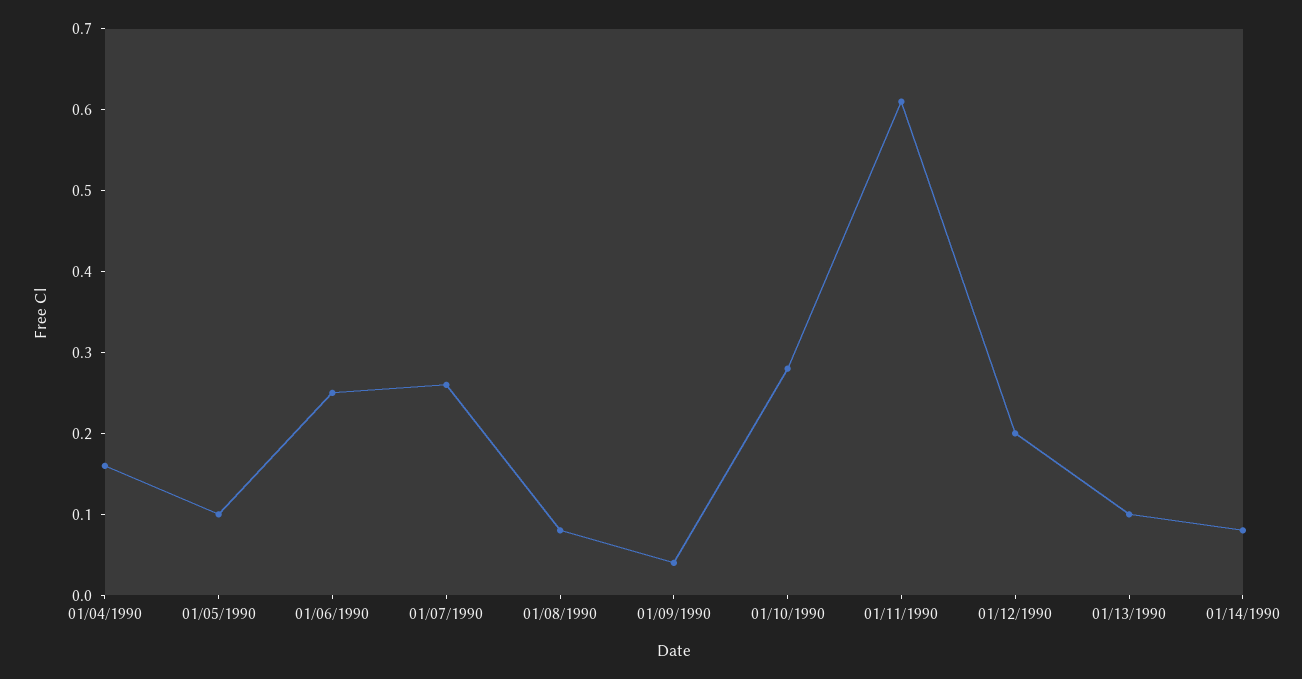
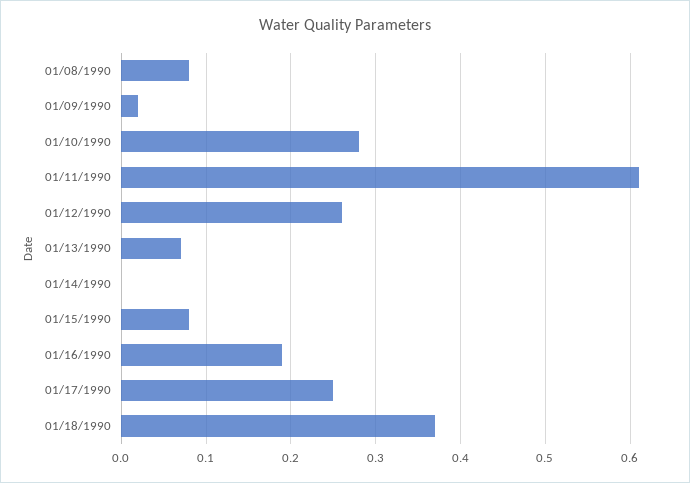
01/04/1990: 0.16 -> none
01/05/1990: 0.1 -> none
01/06/1990: 0.25 -> none
01/07/1990: 0.26 -> none
01/09/1990: 0.04 -> 0.02
01/12/1990: 0.2 -> 0.26
01/13/1990: 0.1 -> 0.07
01/14/1990: 0.08 -> 0
01/15/1990: none -> 0.08
01/16/1990: none -> 0.19
01/17/1990: none -> 0.25
01/18/1990: none -> 0.37

